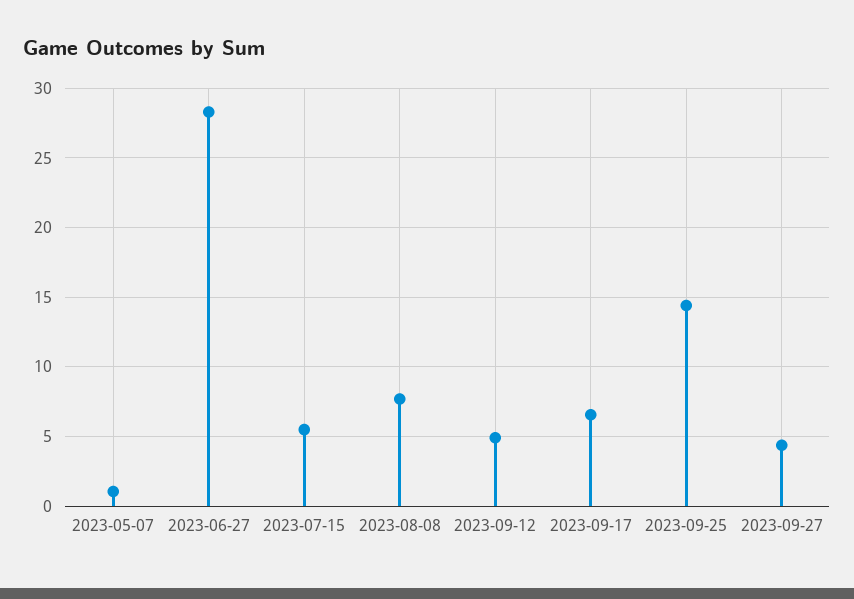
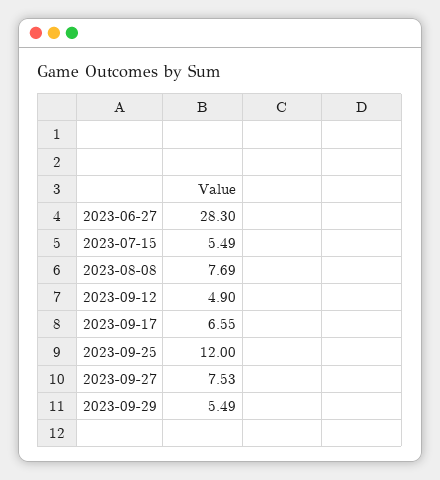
2023-05-07: 1 -> none
2023-09-25: 14.5 -> 12
2023-09-27: 4.5 -> 7.53
2023-09-29: none -> 5.49

